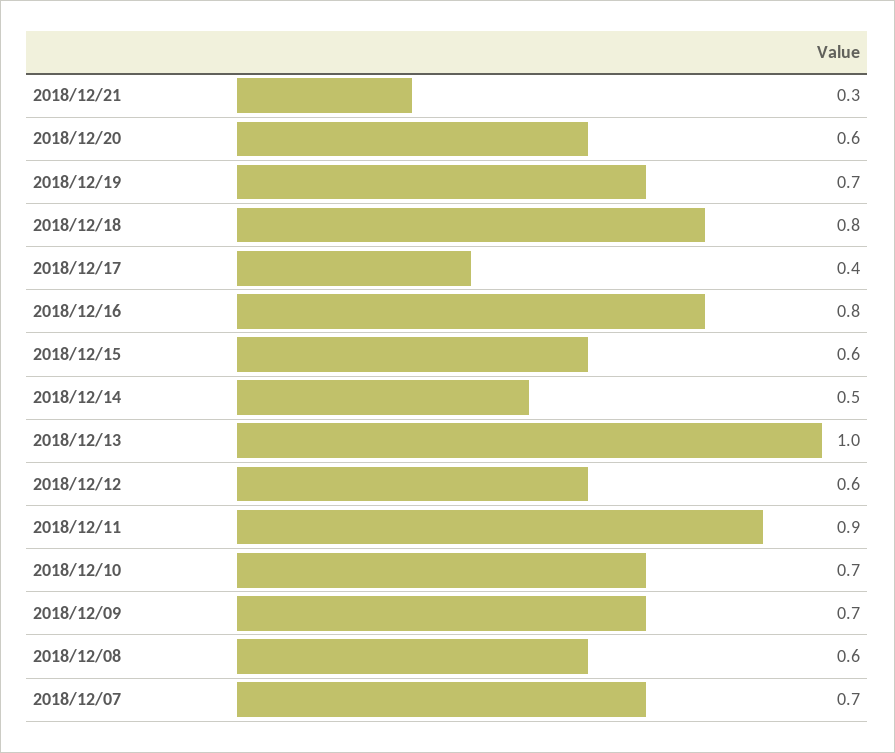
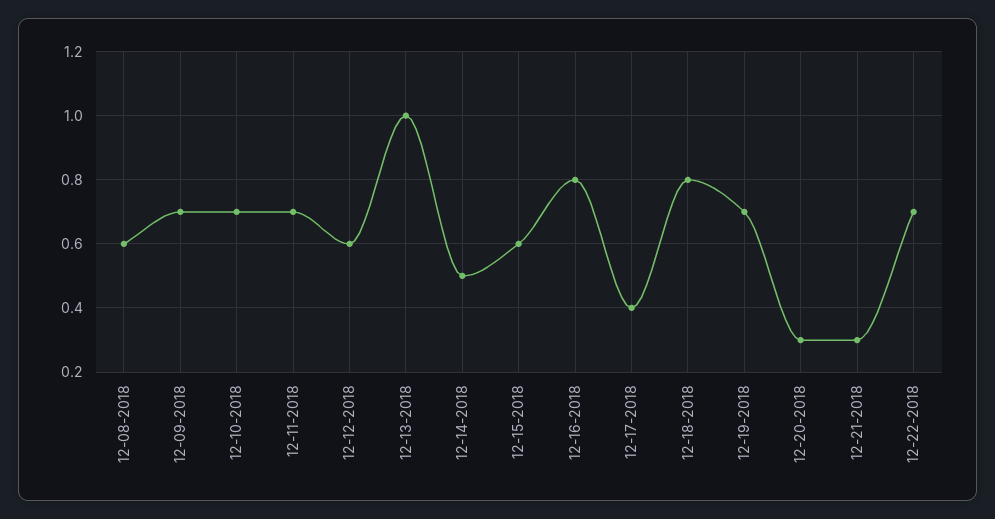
2018/12/20: 0.6 -> 0.3
2018/12/11: 0.9 -> 0.7
2018/12/07: 0.7 -> none
12-22-2018: none -> 0.7

